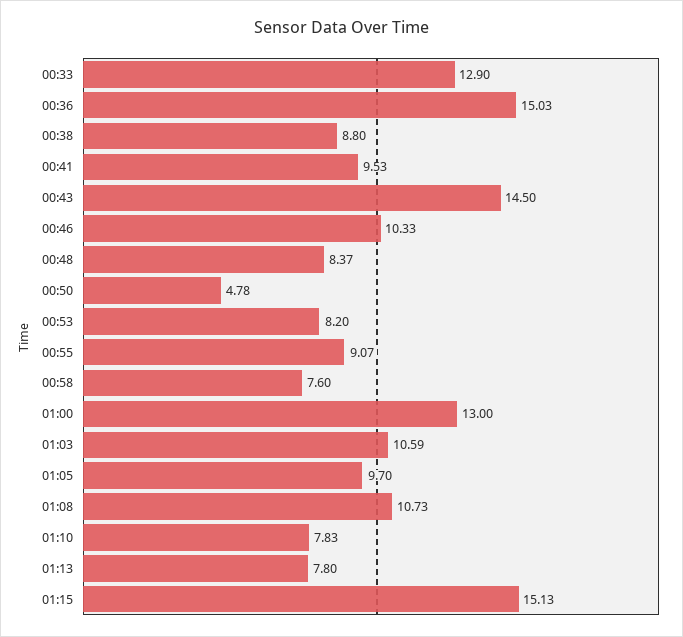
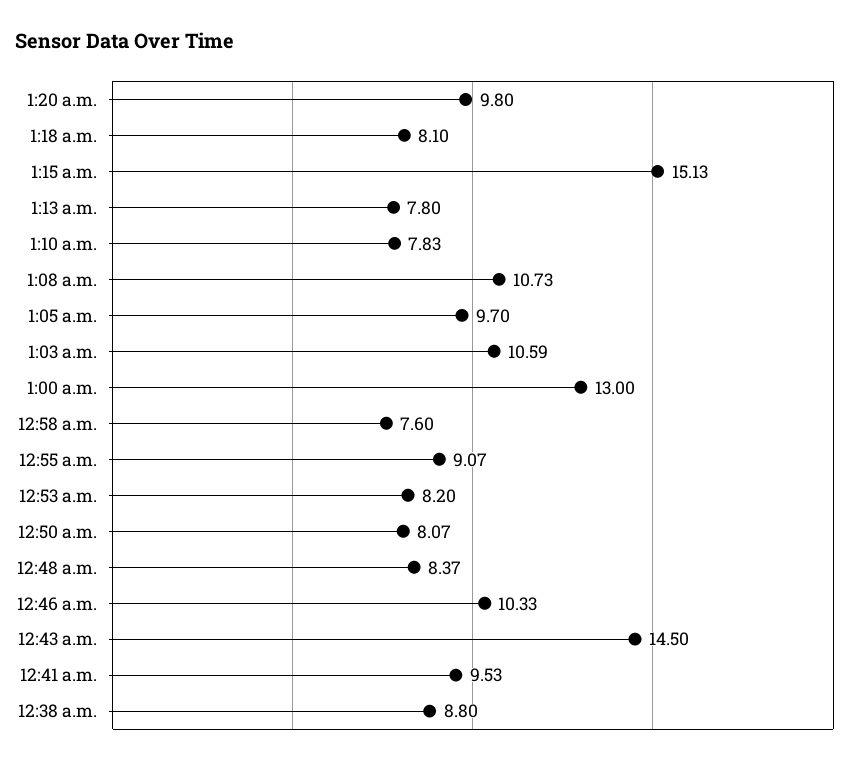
00:33: 12.9 -> none
00:36: 15.03 -> none
00:50: 4.78 -> 8.07
1:20 a.m.: none -> 9.8
1:18 a.m.: none -> 8.1

